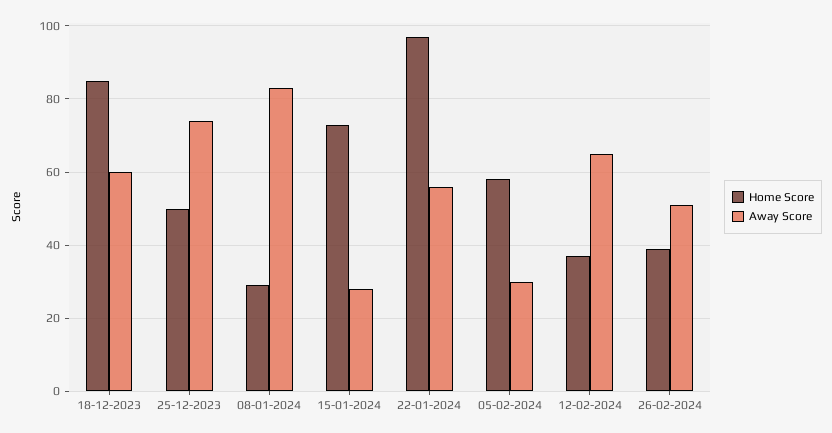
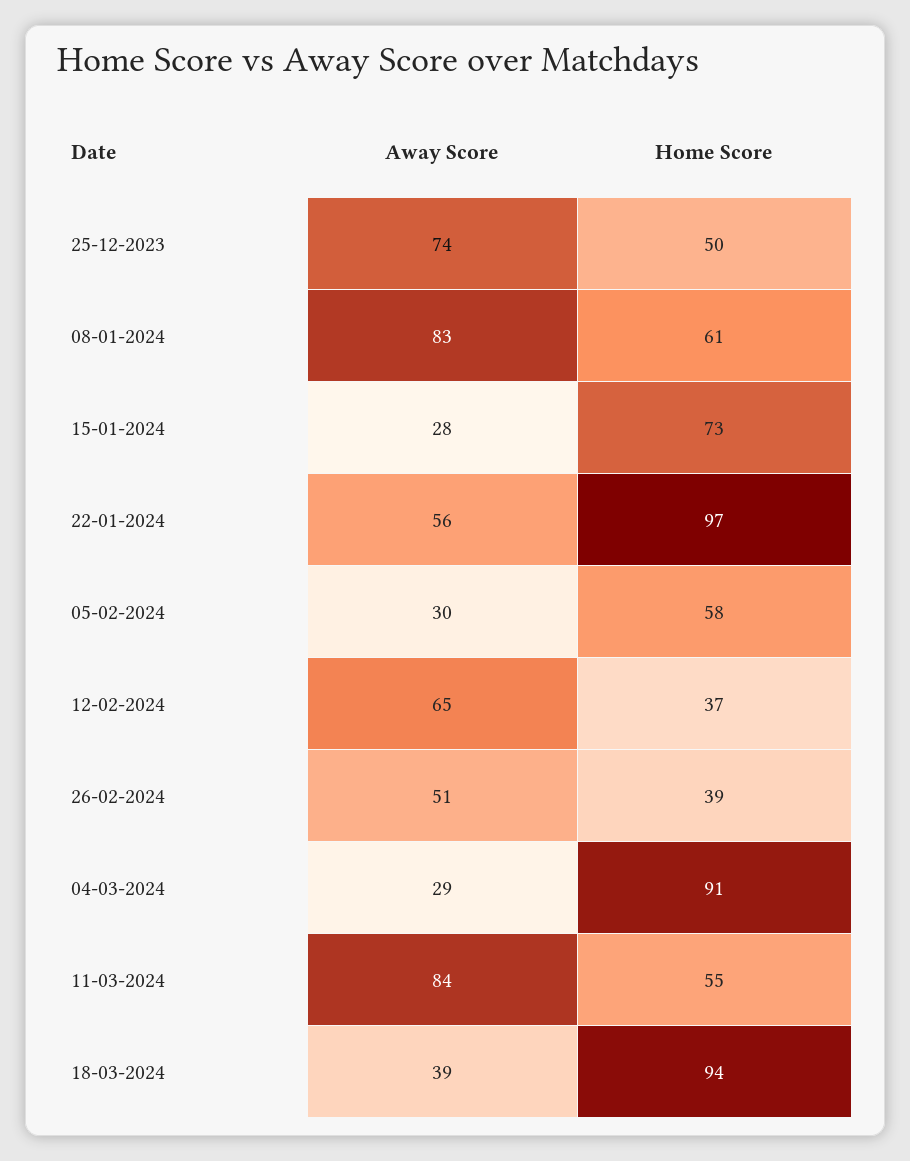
Home Score, 18-12-2023: 85 -> none
Away Score, 18-12-2023: 60 -> none
Home Score, 08-01-2024: 30 -> 61
Away Score, 04-03-2024: none -> 29
Home Score, 04-03-2024: none -> 91
Away Score, 11-03-2024: none -> 84
Home Score, 11-03-2024: none -> 55
Away Score, 18-03-2024: none -> 39
Home Score, 18-03-2024: none -> 94

